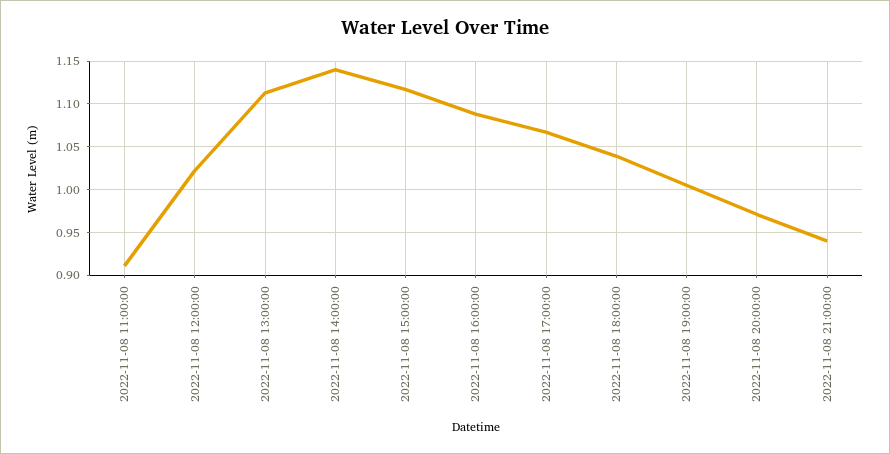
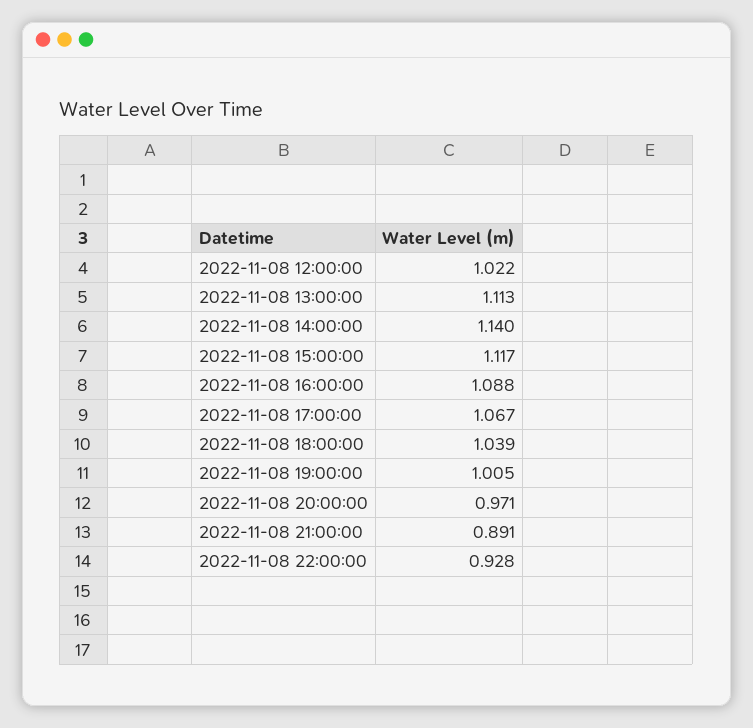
2022-11-08 11:00:00: 0.91 -> none
2022-11-08 21:00:00: 0.94 -> 0.891
2022-11-08 22:00:00: none -> 0.928

